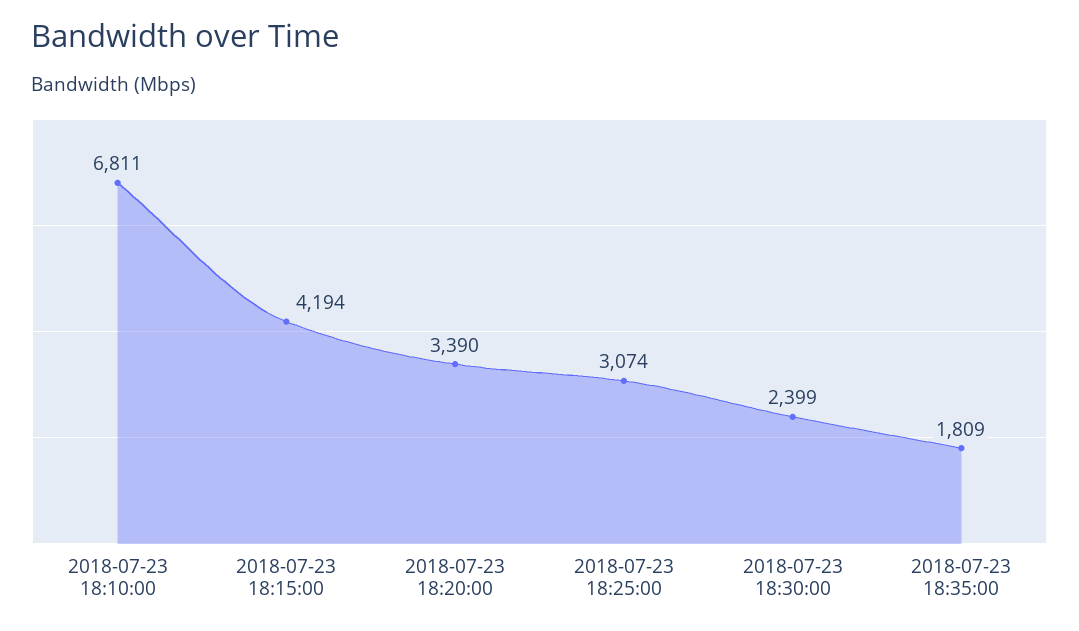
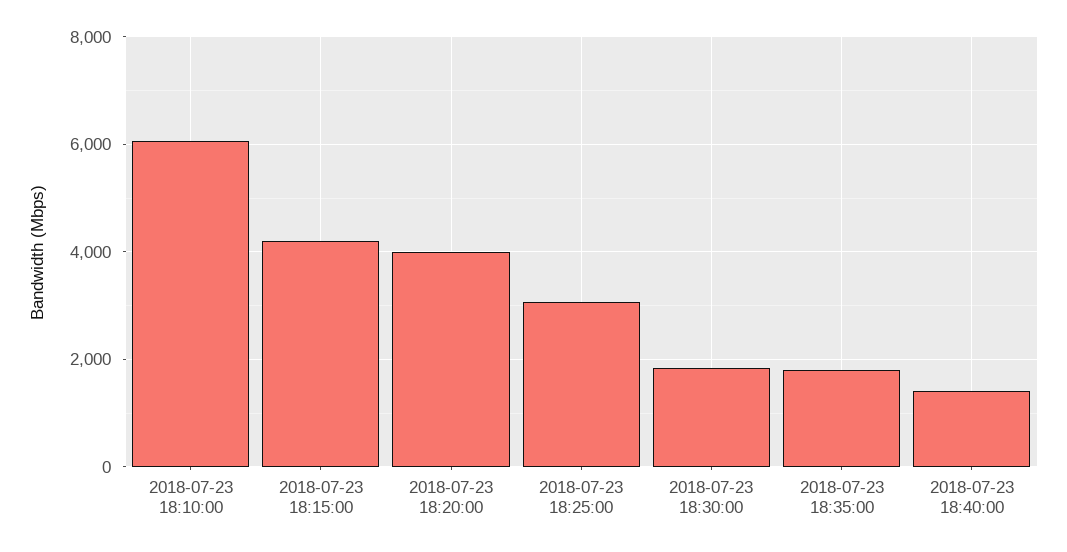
2018-07-23 18:10:00: 6811 -> 6000
2018-07-23 18:20:00: 3390 -> 4000
2018-07-23 18:30:00: 2399 -> 1800
2018-07-23 18:40:00: none -> 1400

